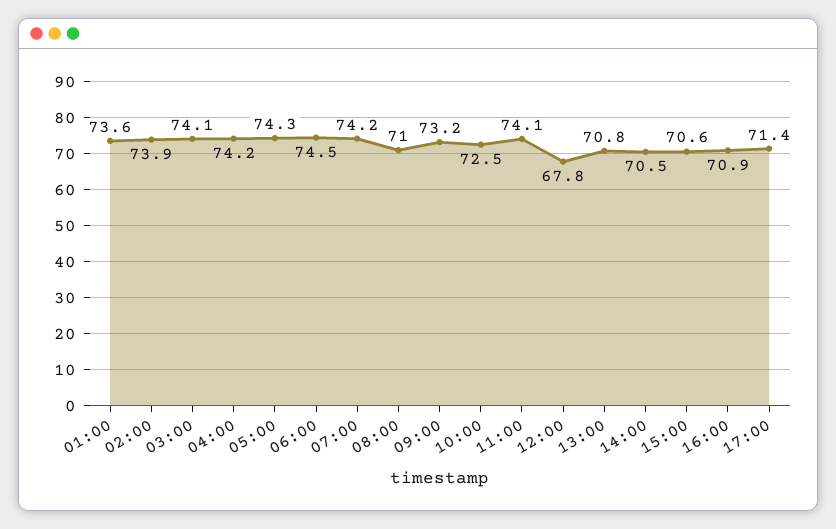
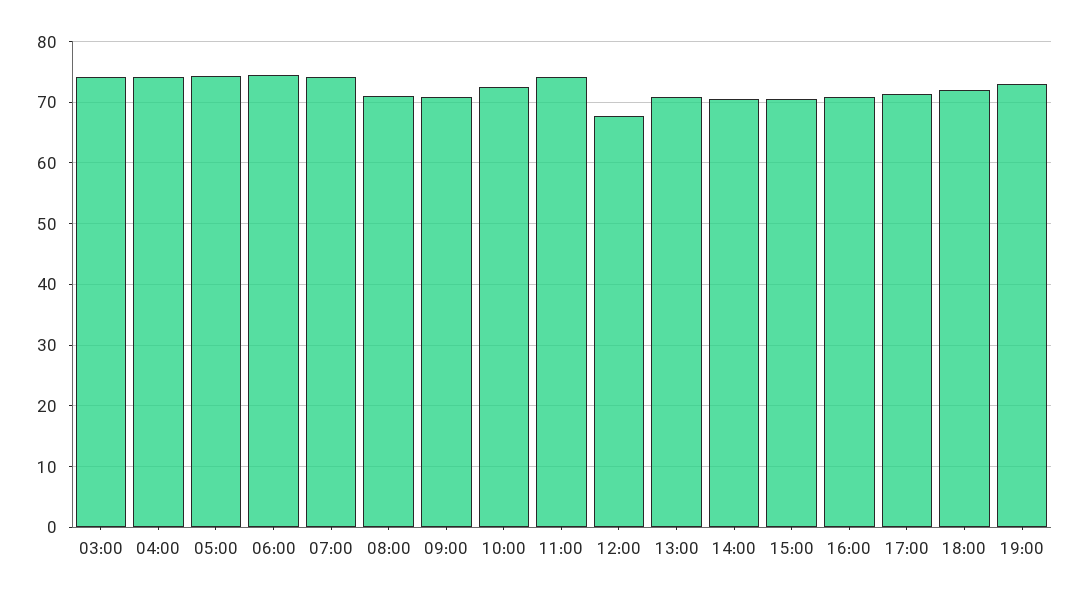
01:00: 73.6 -> none
02:00: 73.9 -> none
09:00: 73.2 -> 71
18:00: none -> 72
19:00: none -> 73

